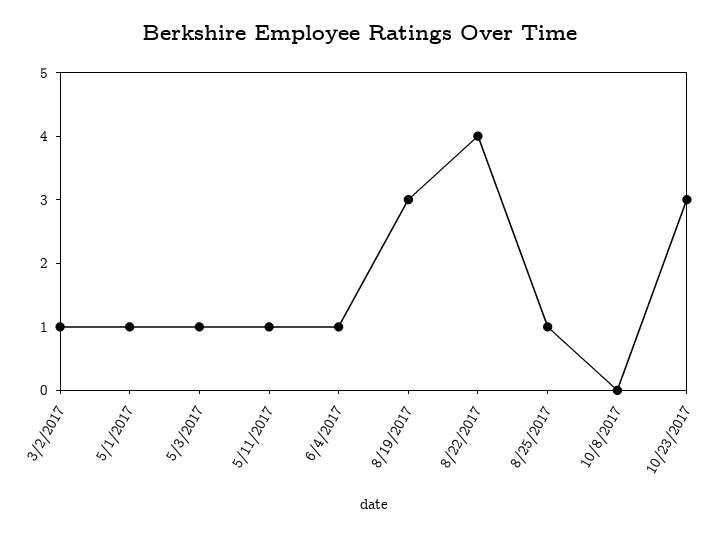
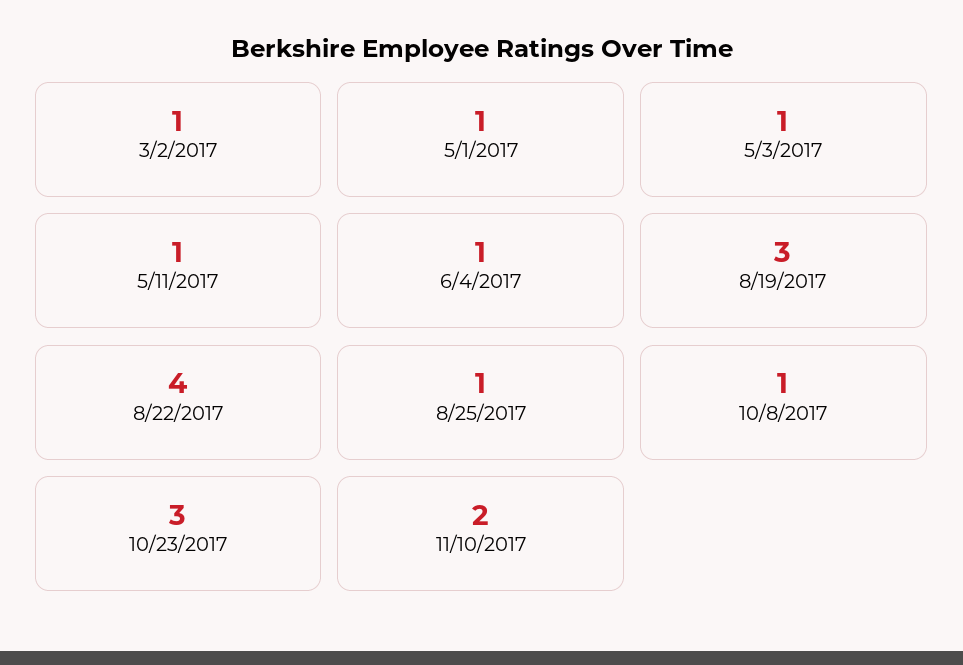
10/8/2017: 0 -> 1
11/10/2017: none -> 2

